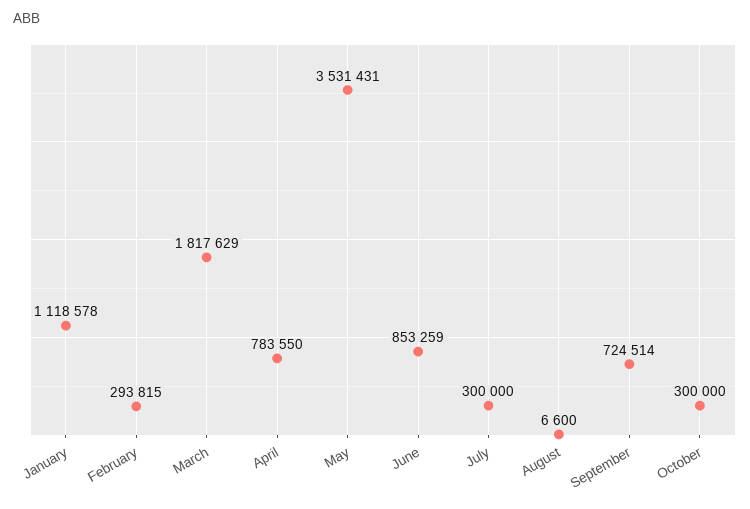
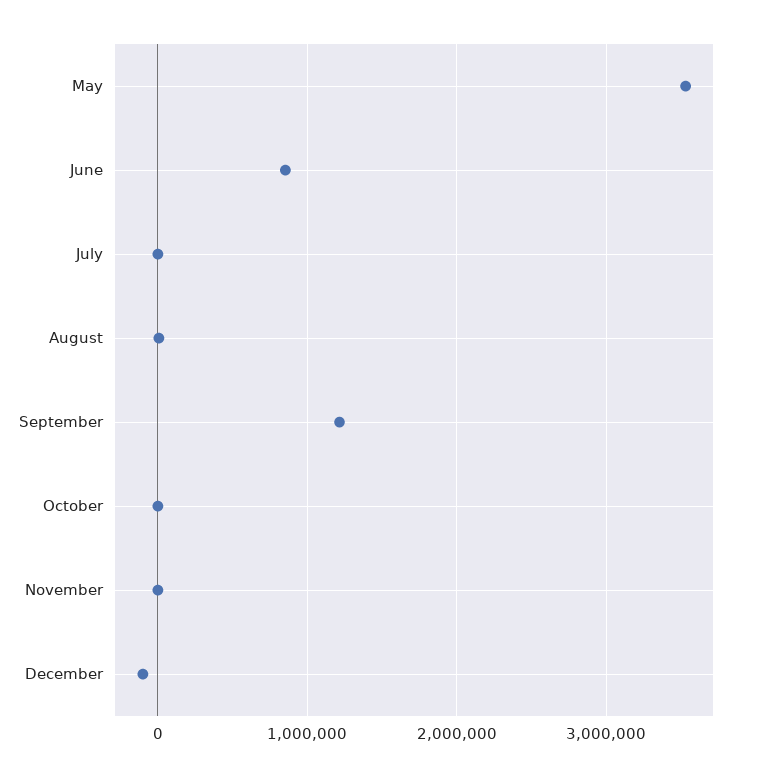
January: 1118578 -> none
February: 293815 -> none
March: 1817629 -> none
April: 783550 -> none
July: 300000 -> 0
September: 724514 -> 1200000
October: 300000 -> 0
November: none -> 0
December: none -> -100000

